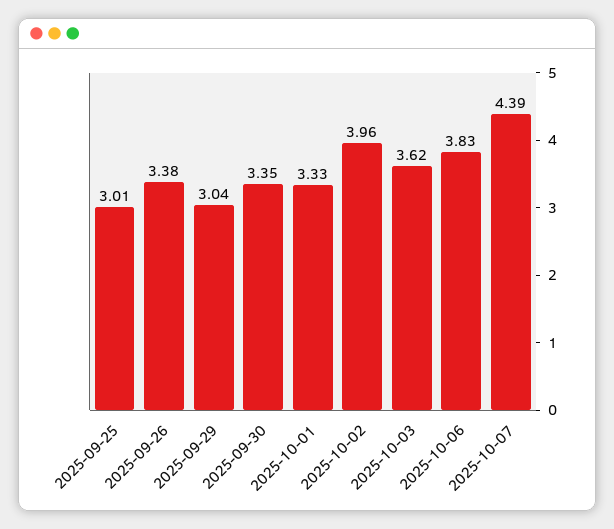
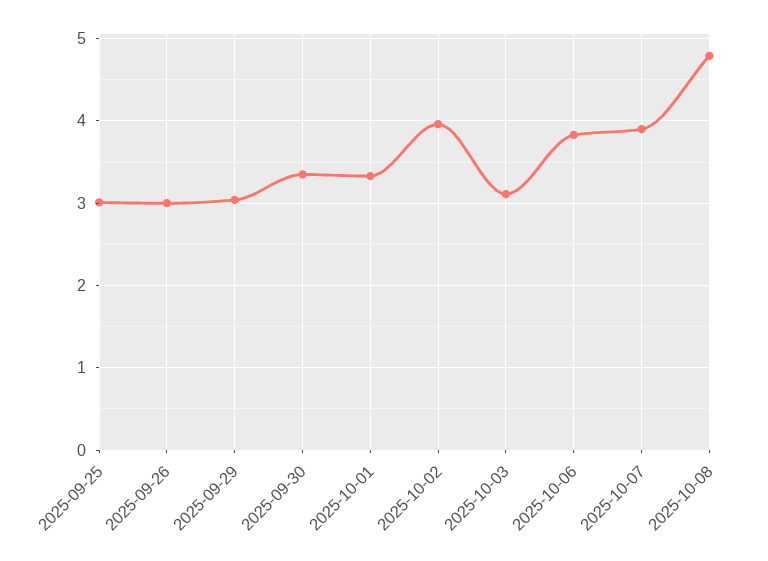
2025-09-26: 3.38 -> 3
2025-10-03: 3.62 -> 3.1
2025-10-07: 4.39 -> 3.9
2025-10-08: none -> 4.8

